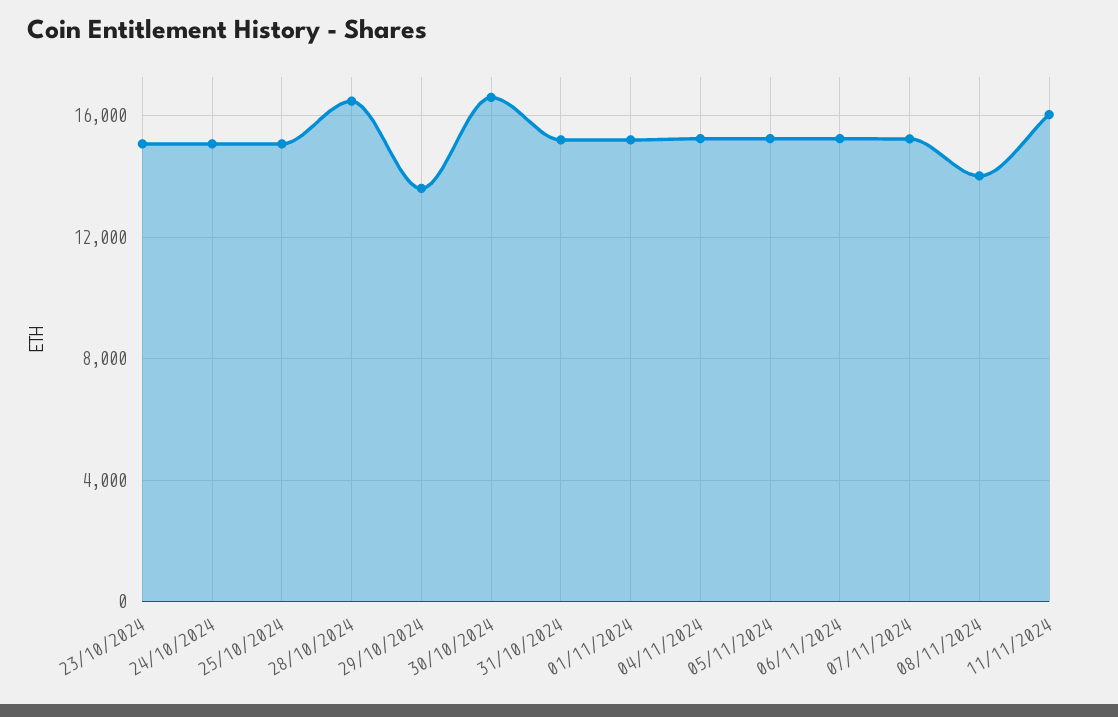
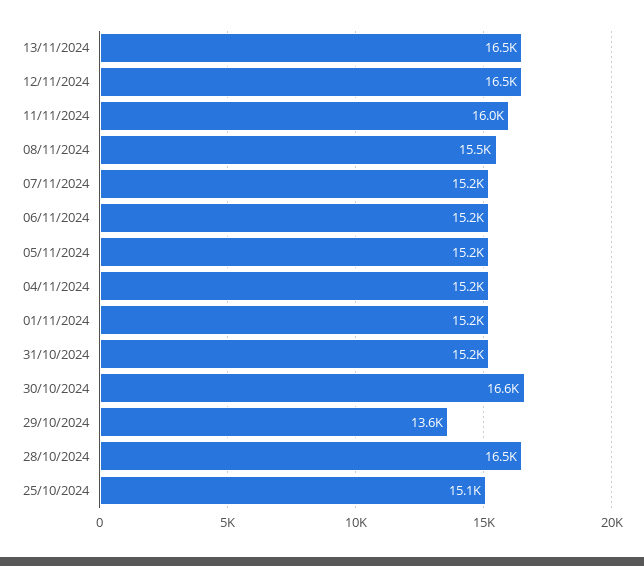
23/10/2024: 15000 -> none
24/10/2024: 15000 -> none
08/11/2024: 14000 -> 15500
13/11/2024: none -> 16500
12/11/2024: none -> 16500

